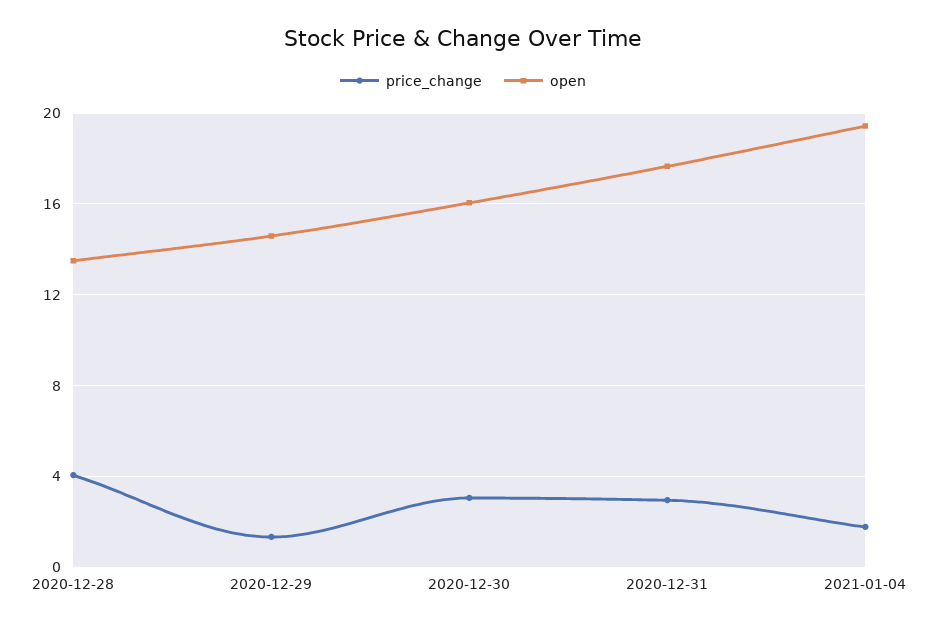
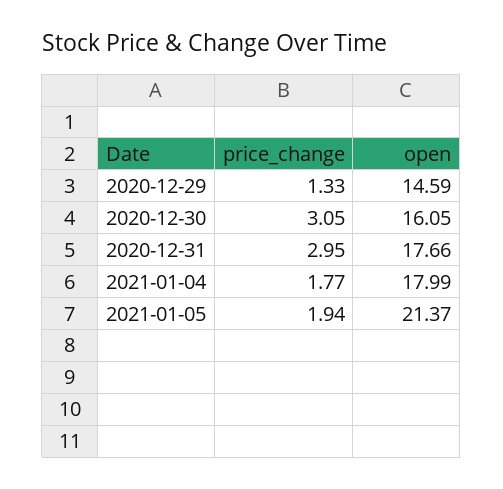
price_change, 2020-12-28: 4 -> none
open, 2020-12-28: 13.5 -> none
open, 2021-01-04: 19.5 -> 17.99
price_change, 2021-01-05: none -> 1.94
open, 2021-01-05: none -> 21.37

